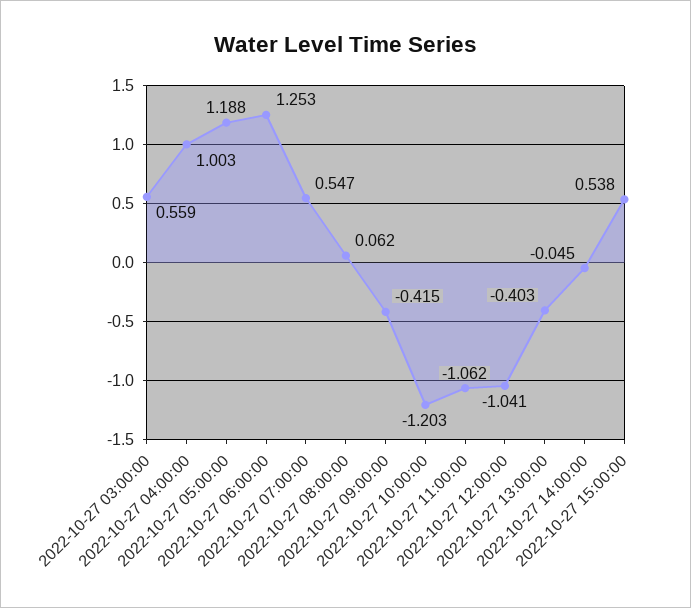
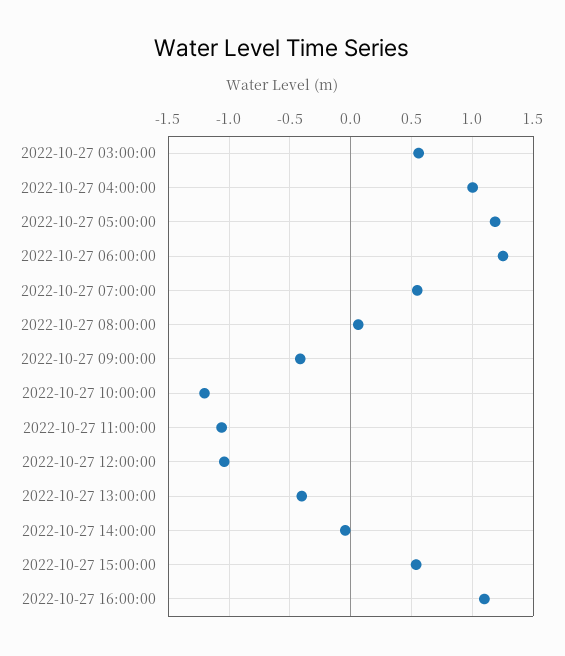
2022-10-27 16:00:00: none -> 1.1

